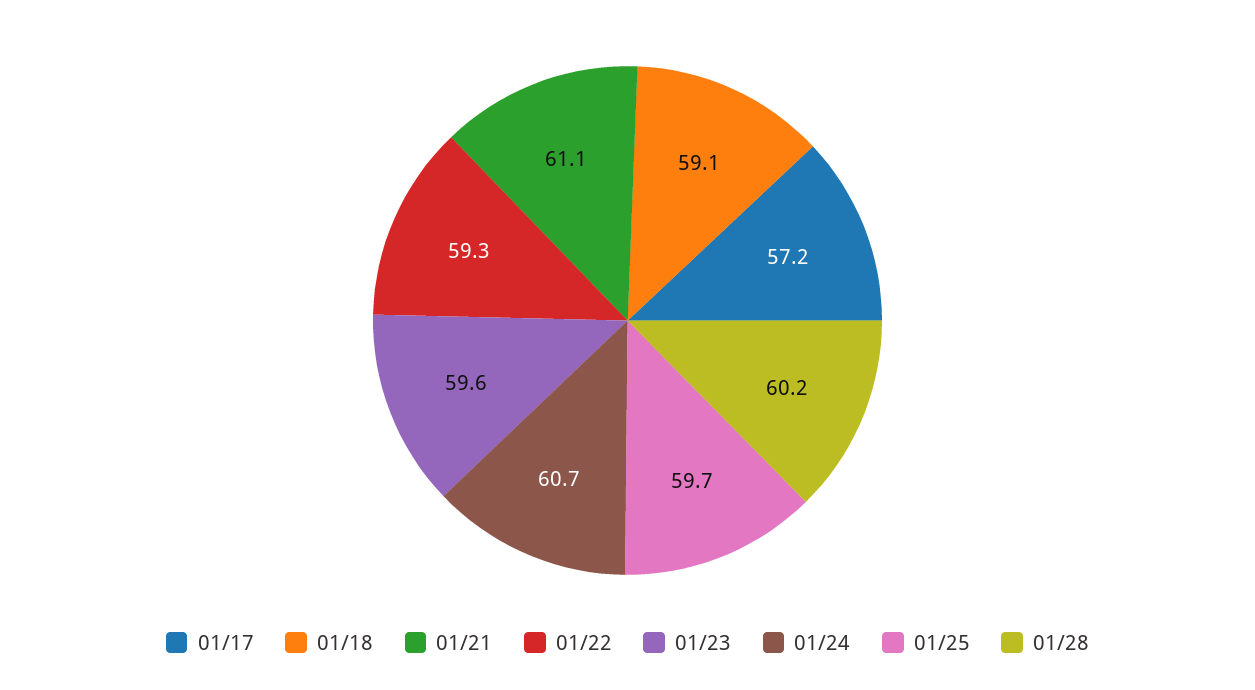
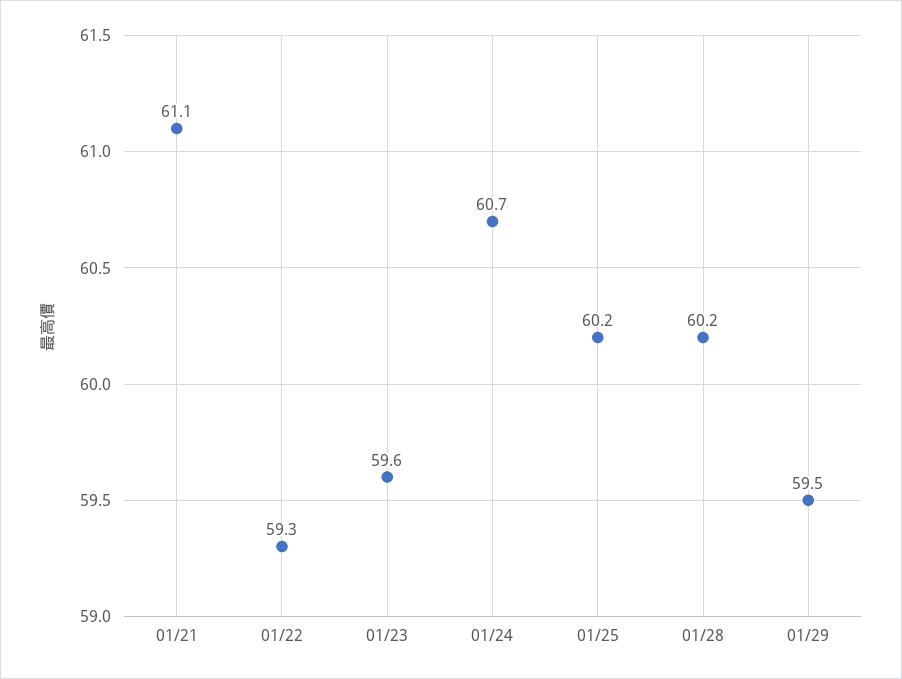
01/17: 57.2 -> none
01/18: 59.1 -> none
01/25: 59.7 -> 60.2
01/29: none -> 59.5

